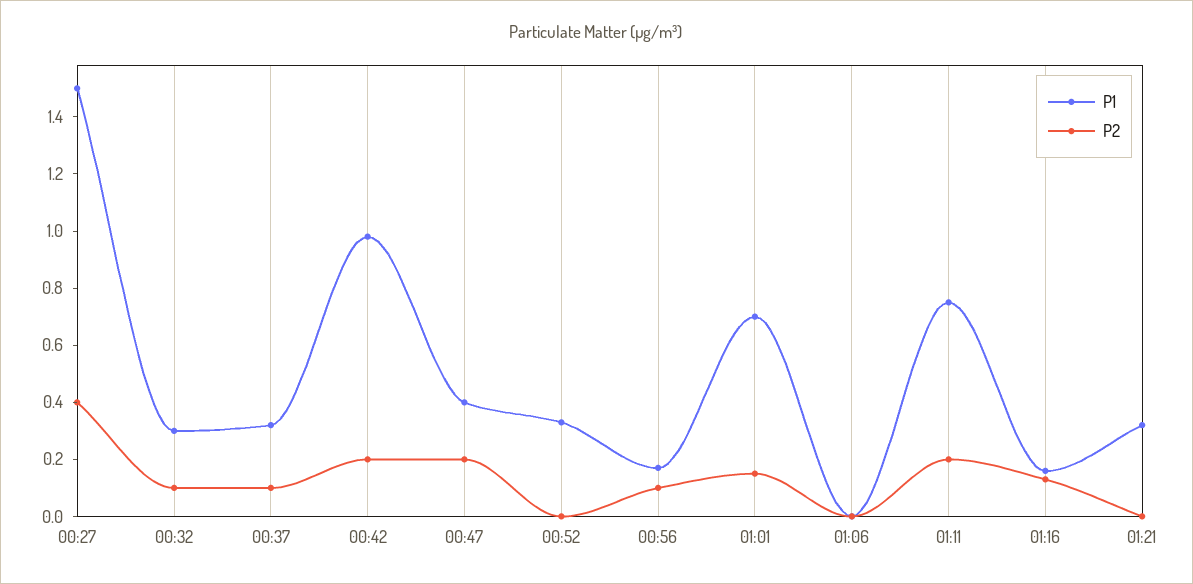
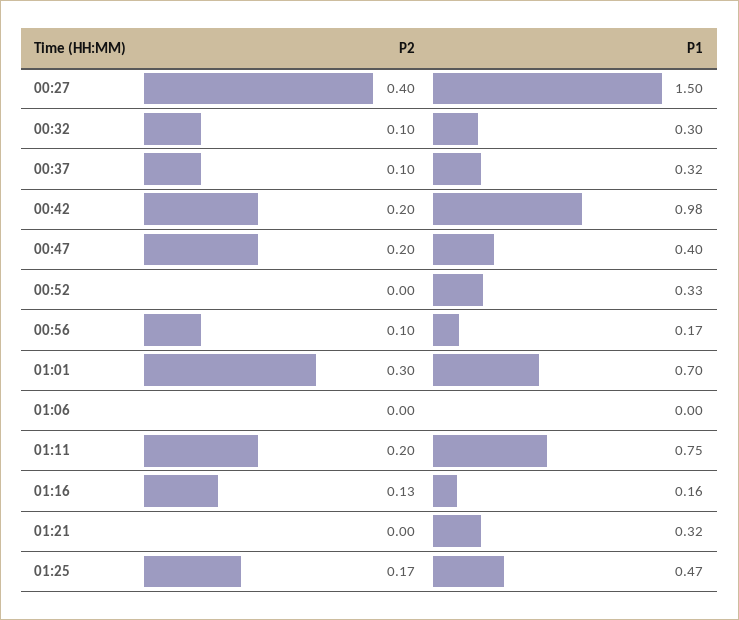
P2, 01:01: 0.15 -> 0.3
P2, 01:25: none -> 0.17
P1, 01:25: none -> 0.47

